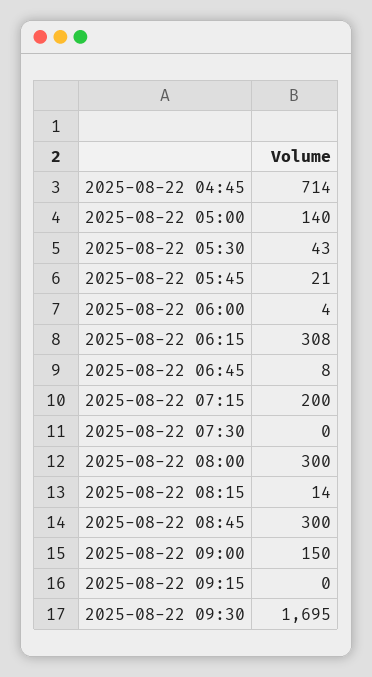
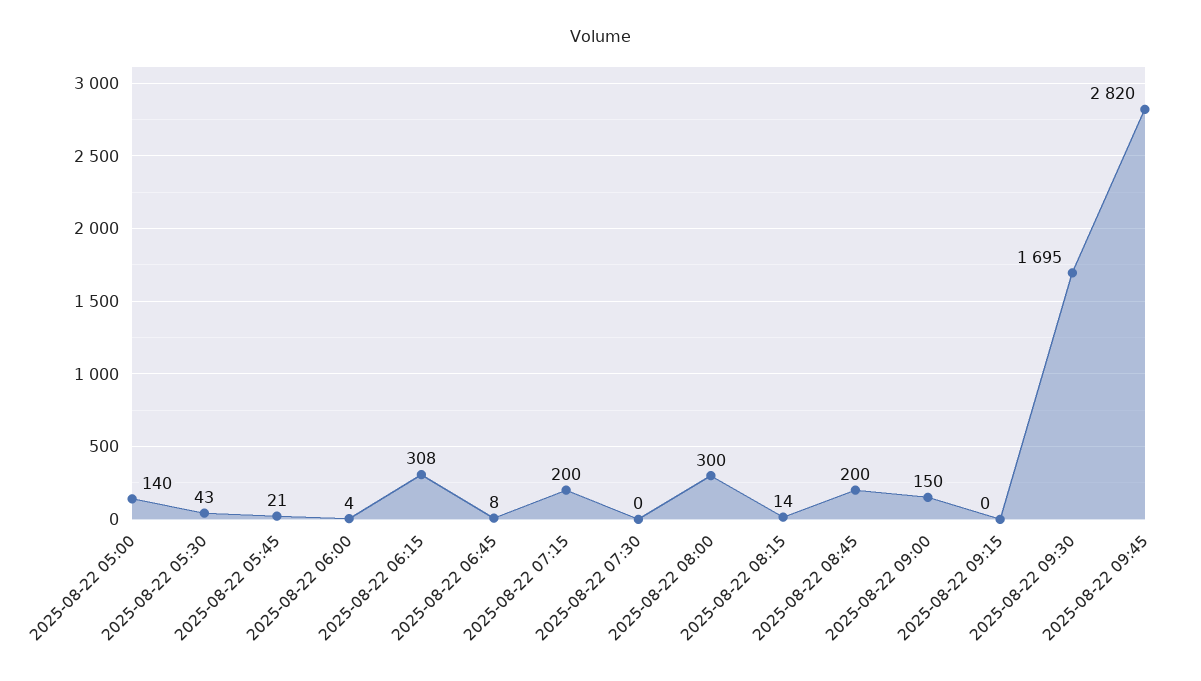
2025-08-22 04:45: 714 -> none
2025-08-22 08:45: 300 -> 200
2025-08-22 09:45: none -> 2820

